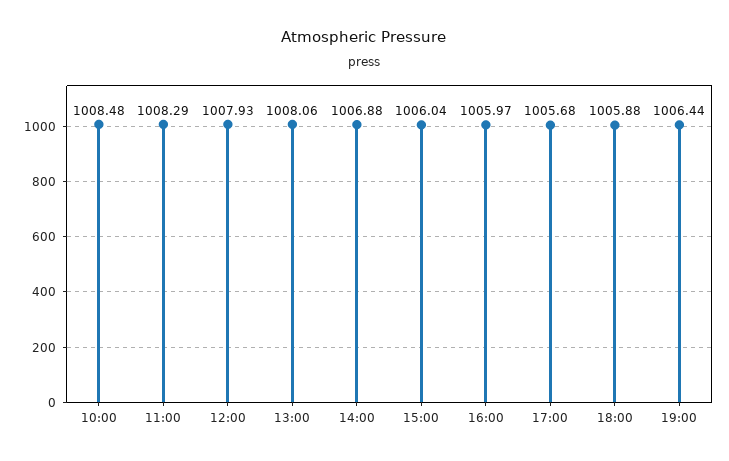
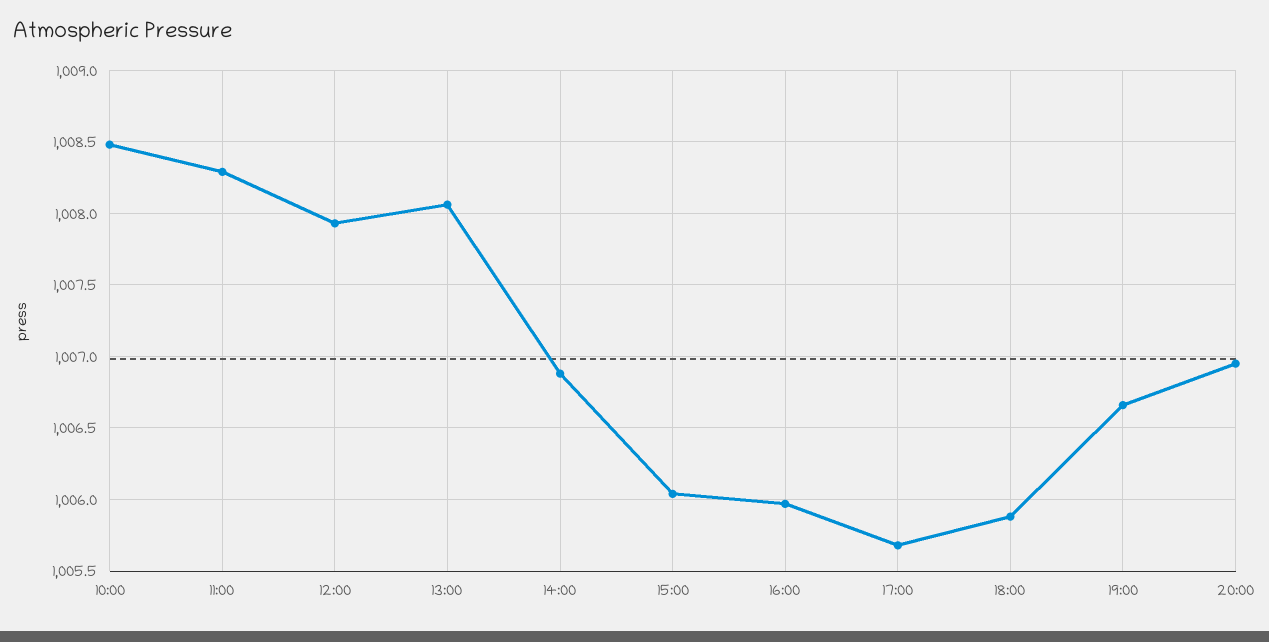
19:00: 1006.44 -> 1006.65
20:00: none -> 1006.95

